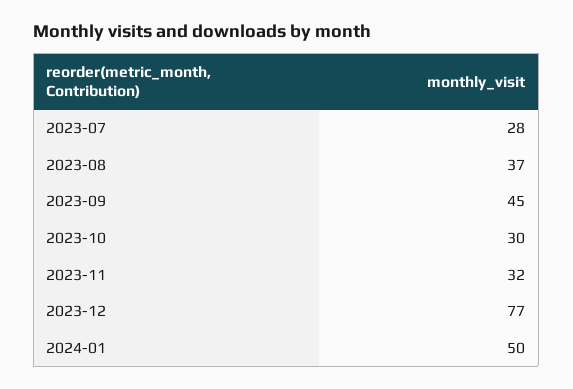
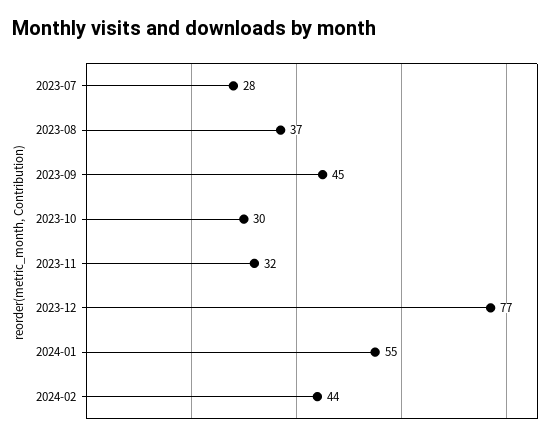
2024-01: 50 -> 55
2024-02: none -> 44

